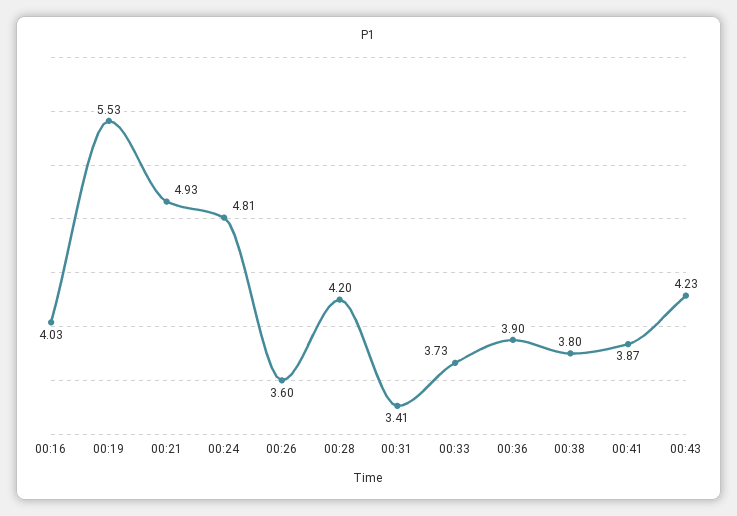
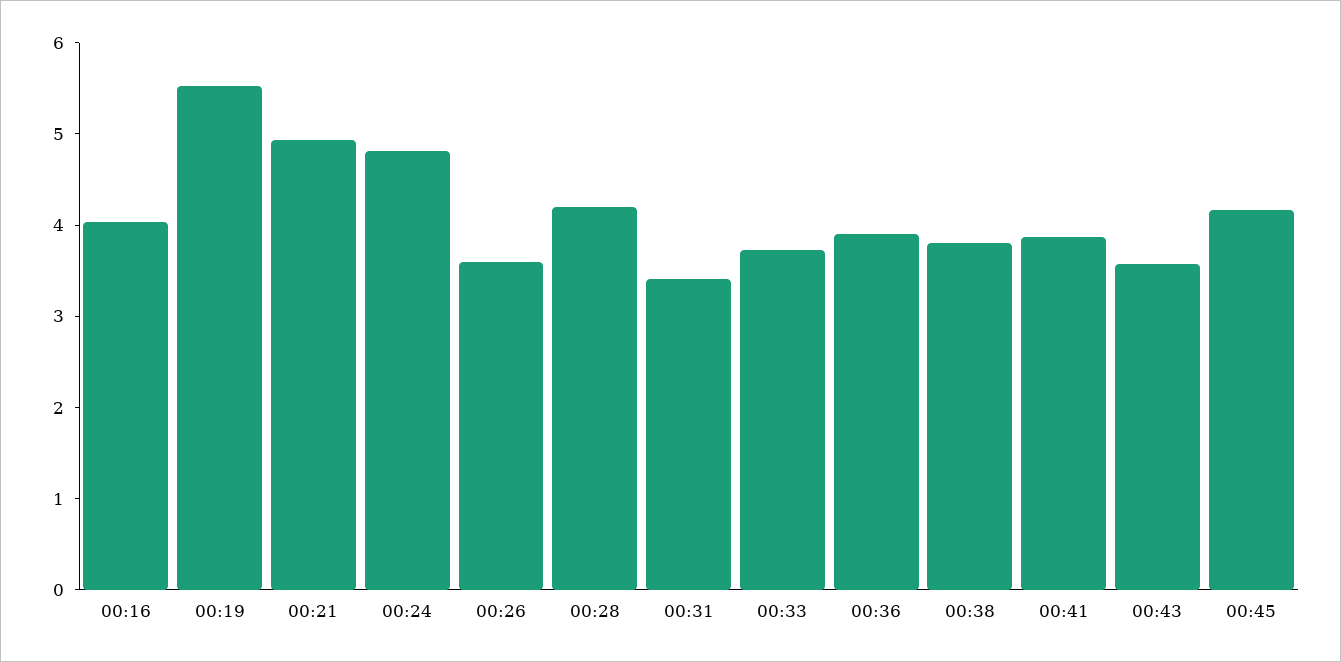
00:43: 4.23 -> 3.6
00:45: none -> 4.2

